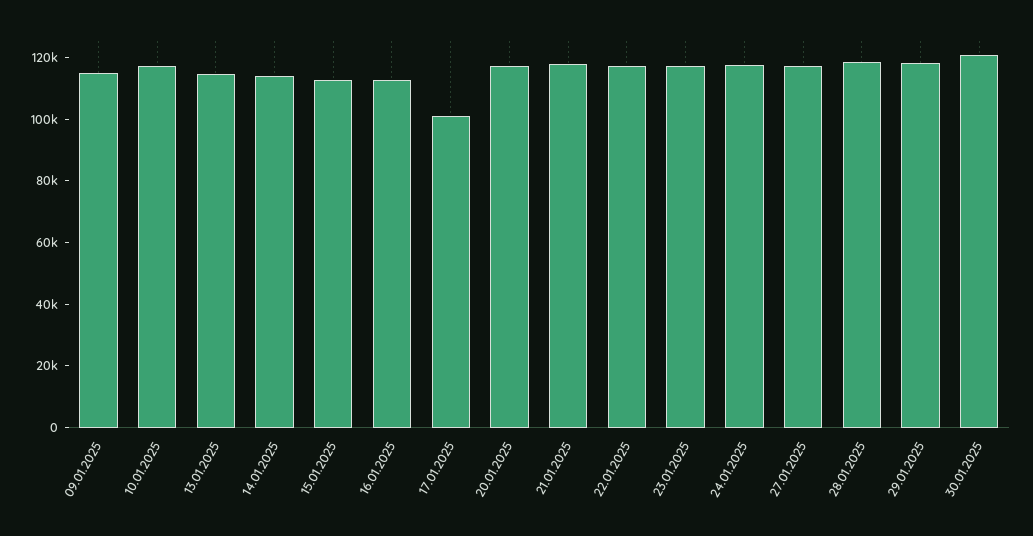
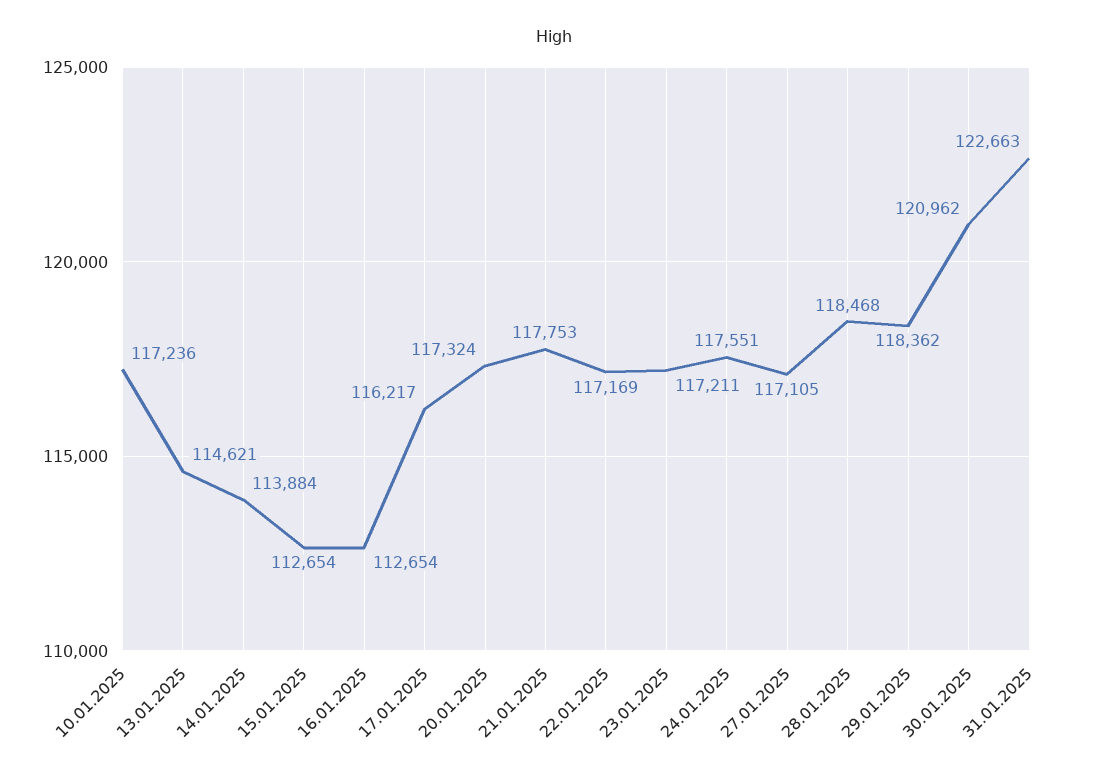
09.01.2025: 115000 -> none
17.01.2025: 100000 -> 116217
31.01.2025: none -> 122663

